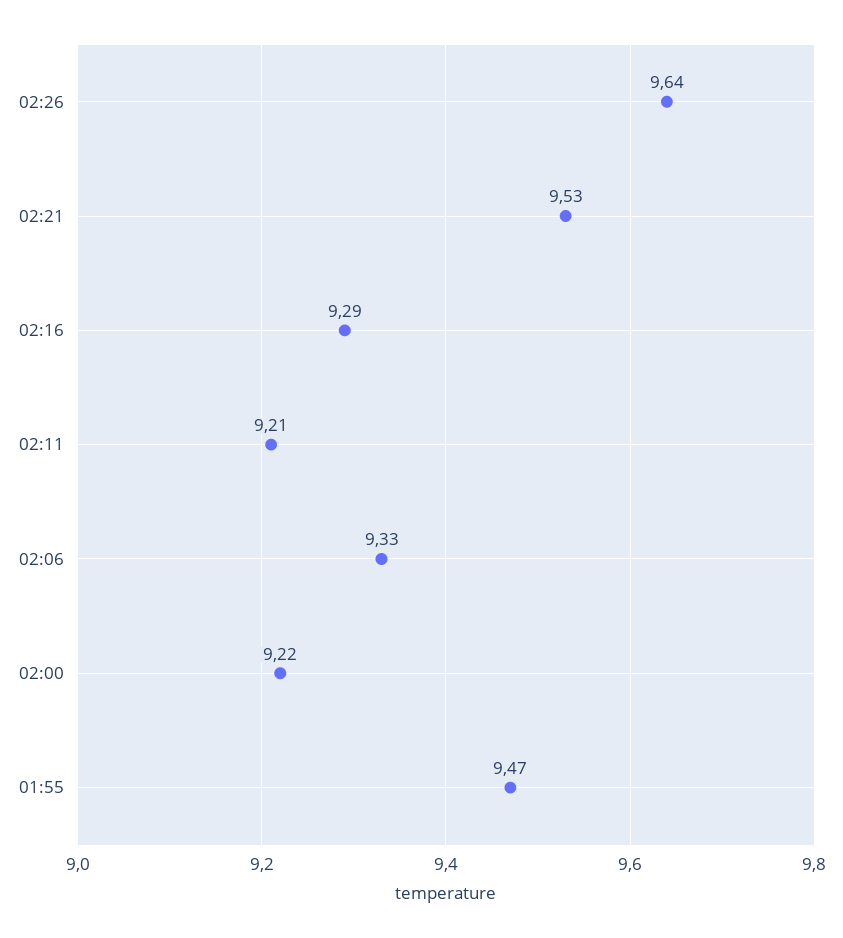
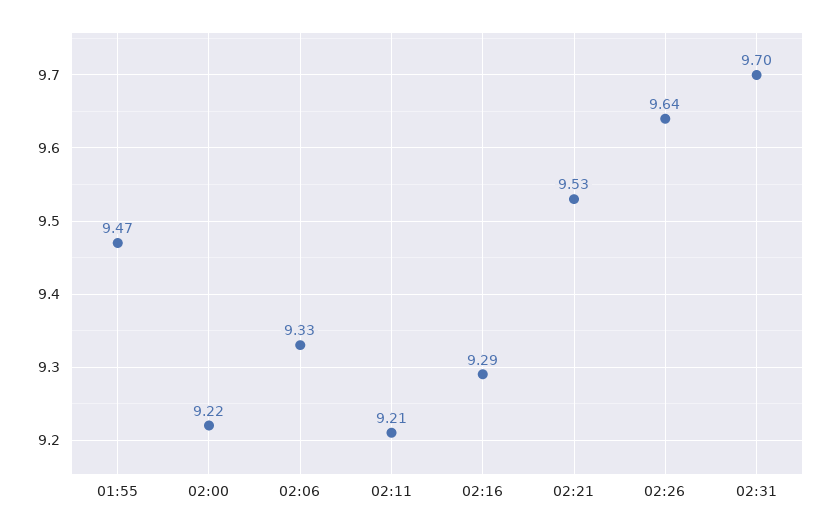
02:31: none -> 9.7

